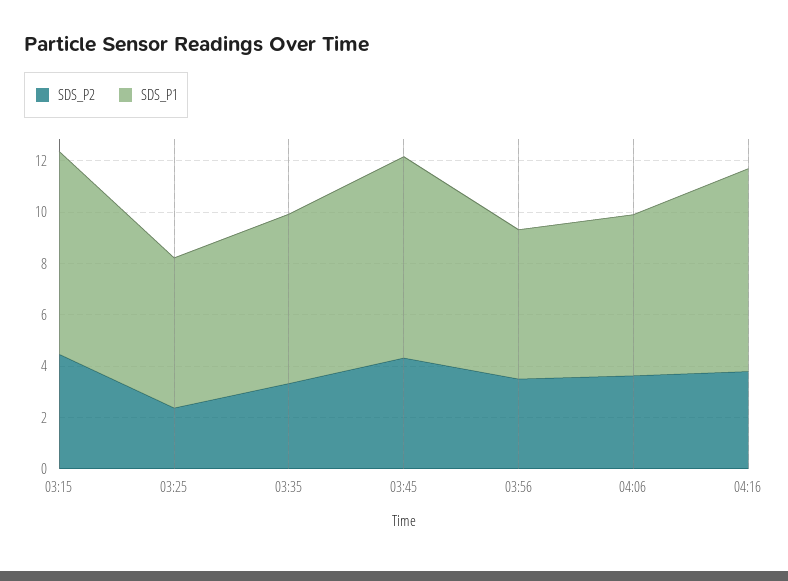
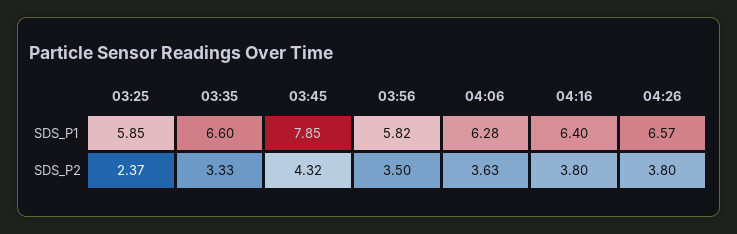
SDS_P2, 03:15: 4.5 -> none
SDS_P1, 03:15: 8 -> none
SDS_P1, 04:16: 8 -> 6.4
SDS_P1, 04:26: none -> 6.57
SDS_P2, 04:26: none -> 3.8

